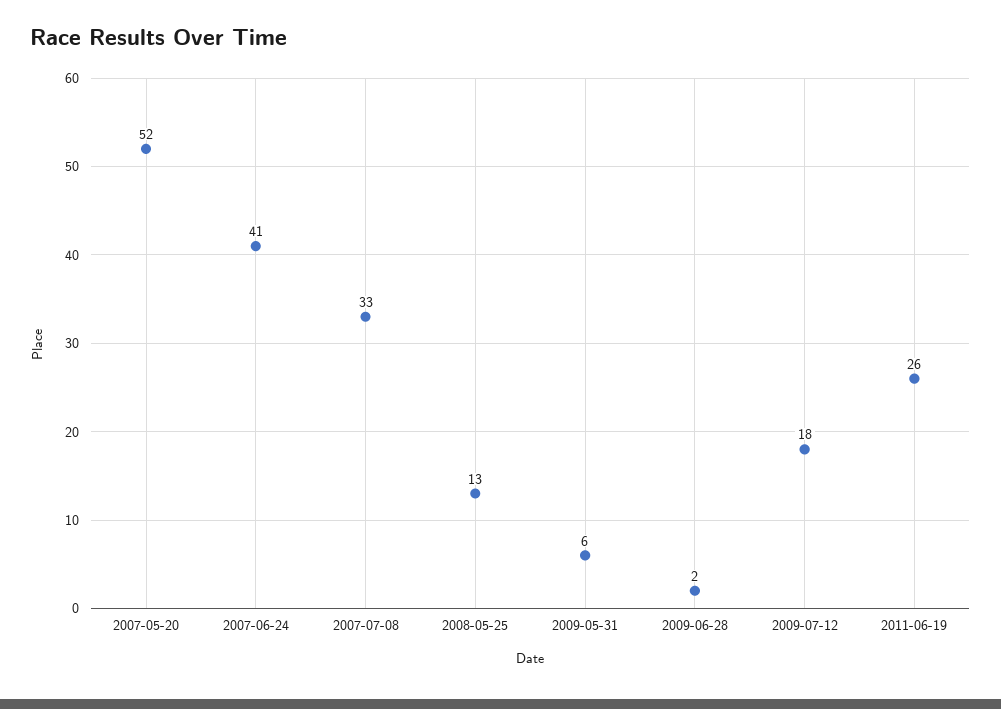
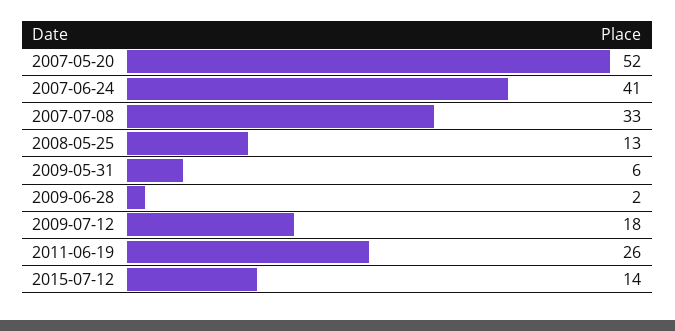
2015-07-12: none -> 14

